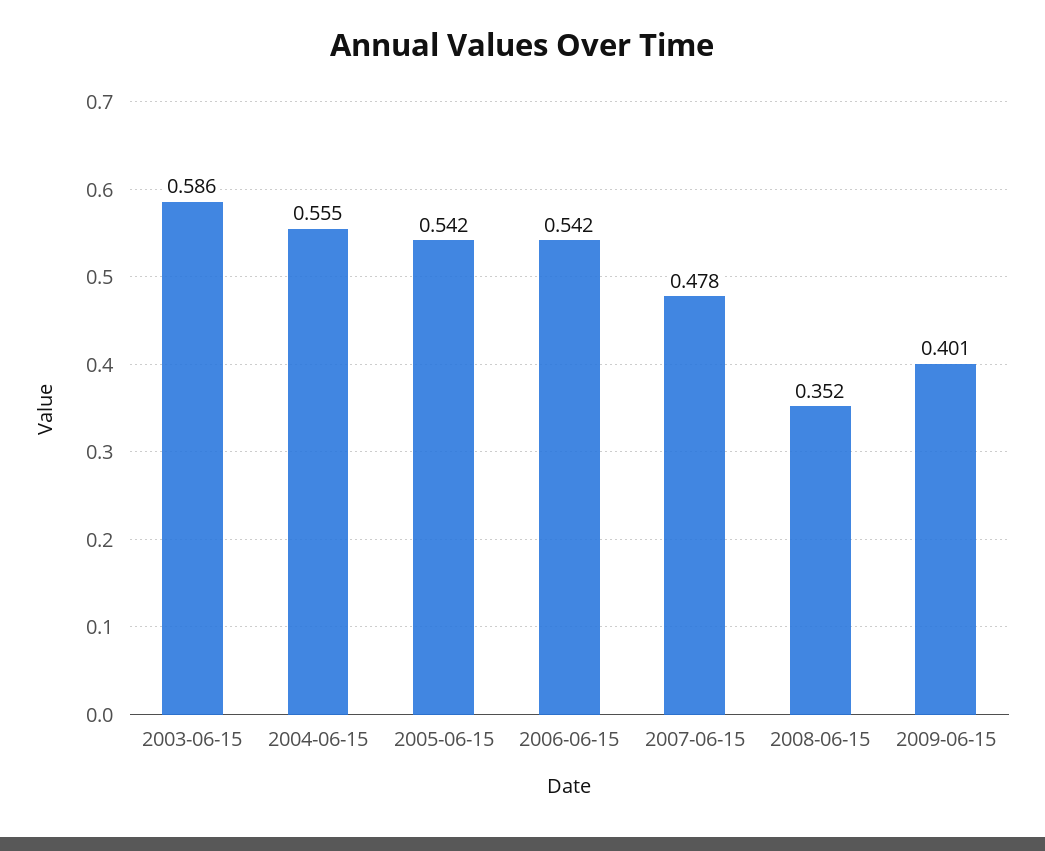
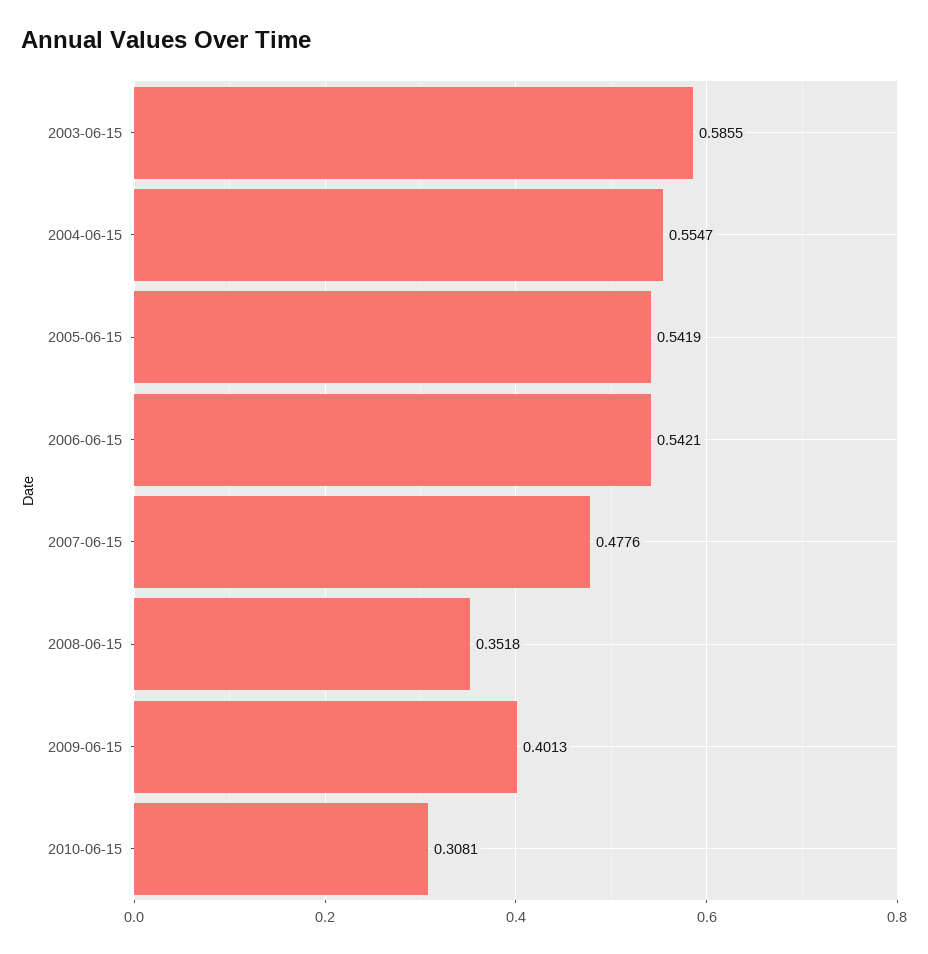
2010-06-15: none -> 0.3081

